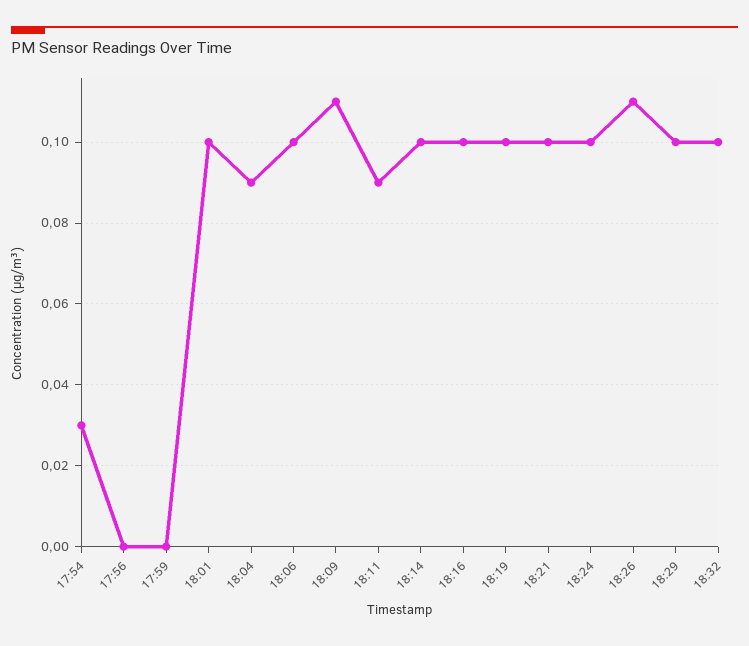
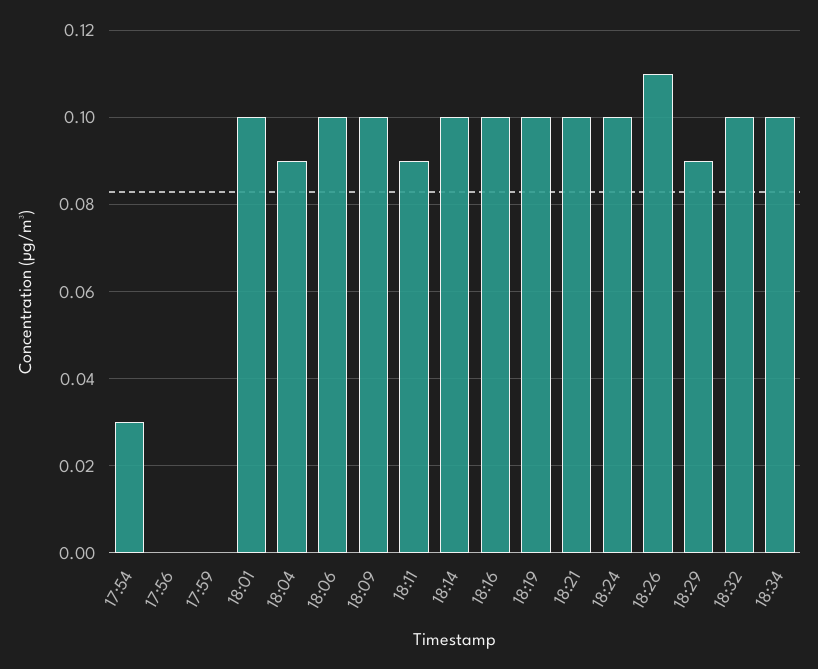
18:09: 0.11 -> 0.1
18:29: 0.1 -> 0.09
18:34: none -> 0.1

